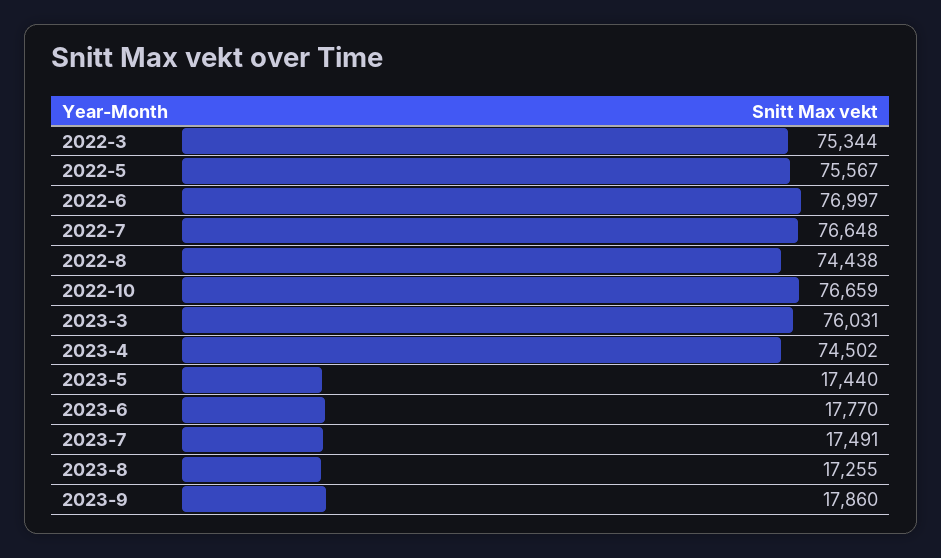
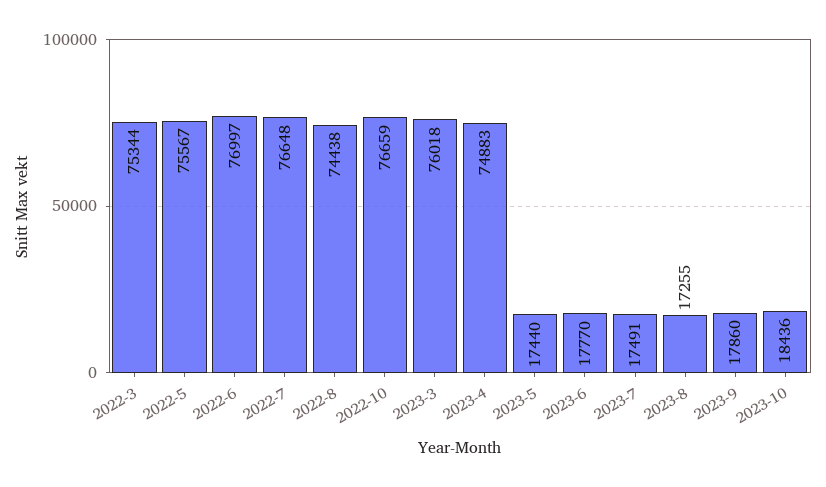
2023-3: 76031 -> 76018
2023-4: 74502 -> 74883
2023-10: none -> 18436

